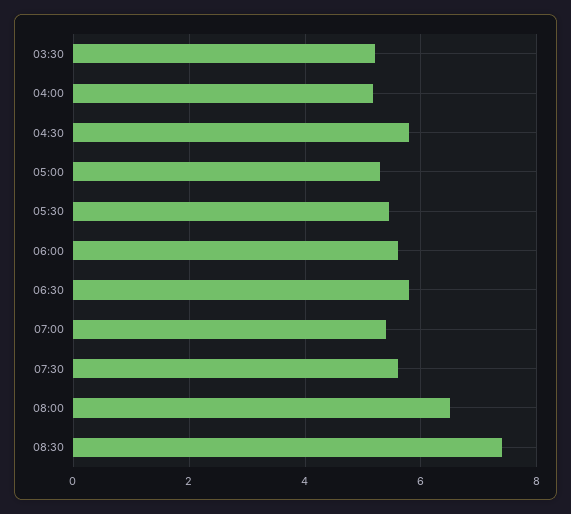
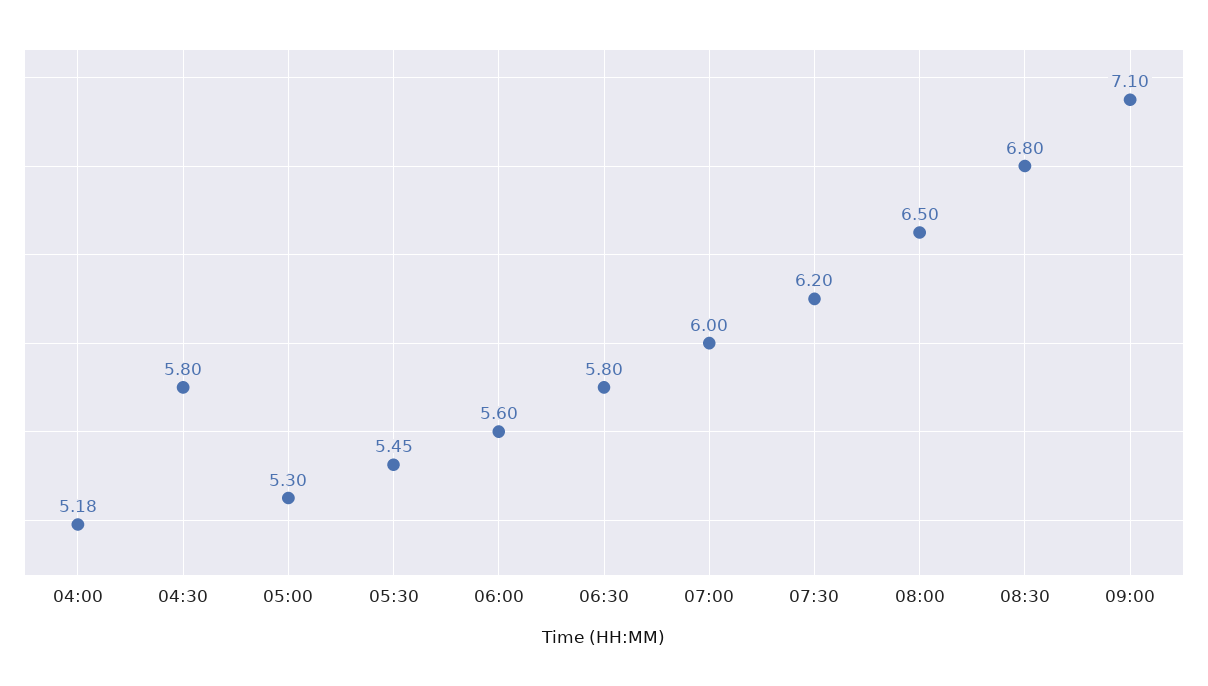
03:30: 5.2 -> none
07:00: 5.4 -> 6
07:30: 5.6 -> 6.2
08:30: 7.4 -> 6.8
09:00: none -> 7.1

